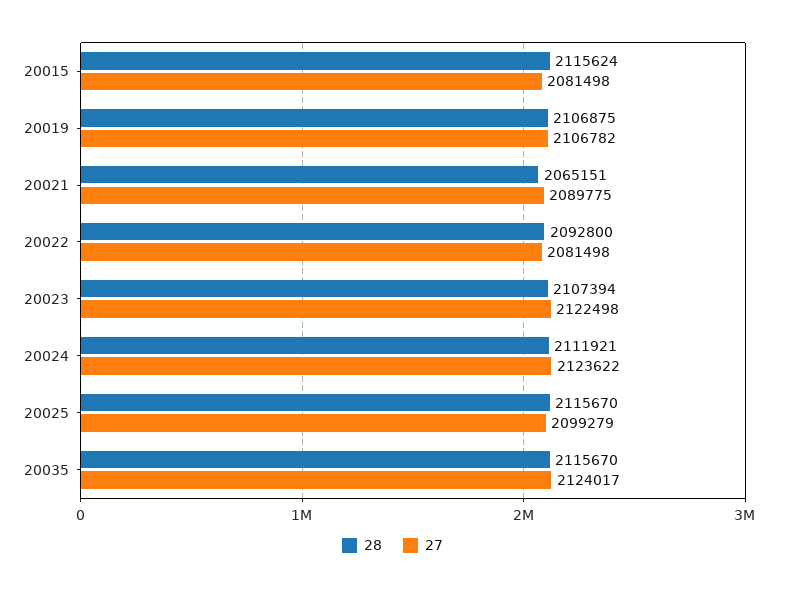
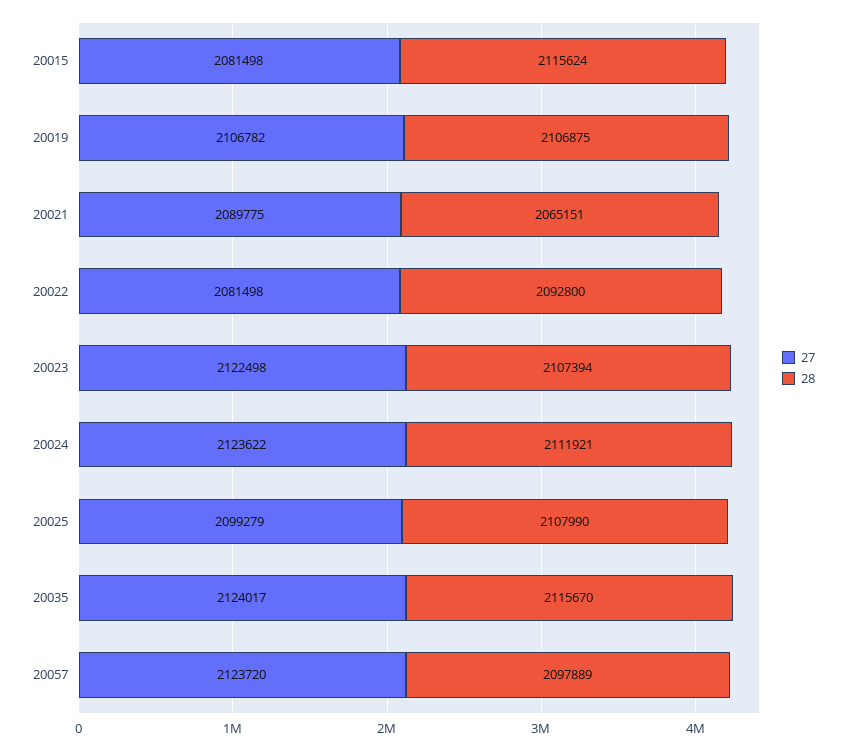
28, 20025: 2115670 -> 2107990
27, 20057: none -> 2123720
28, 20057: none -> 2097889

